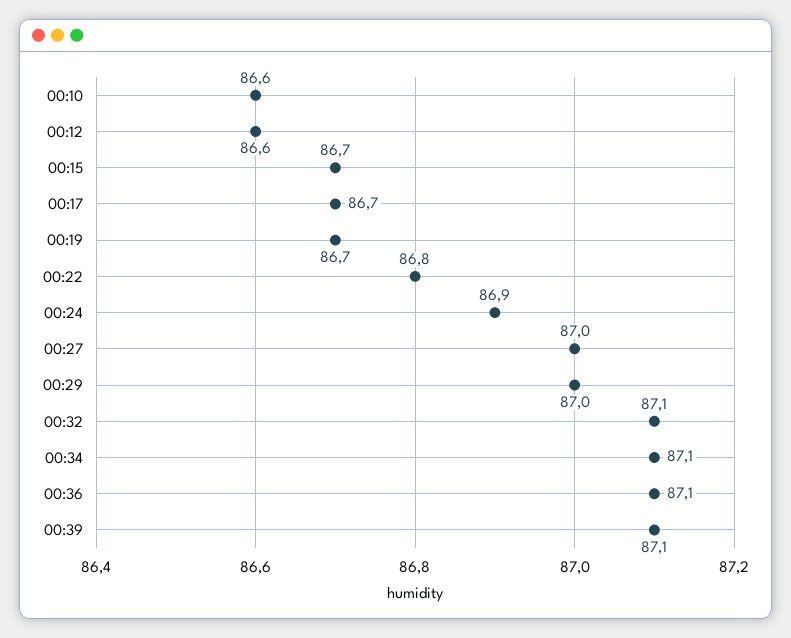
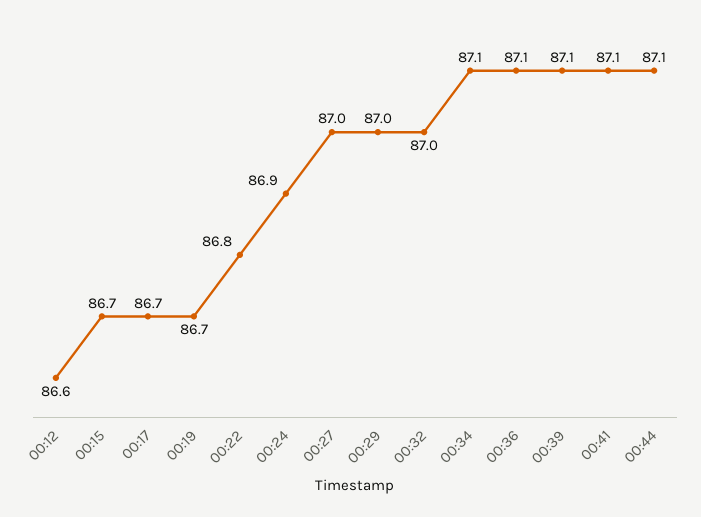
00:10: 86.6 -> none
00:32: 87.1 -> 87
00:41: none -> 87.1
00:44: none -> 87.1

